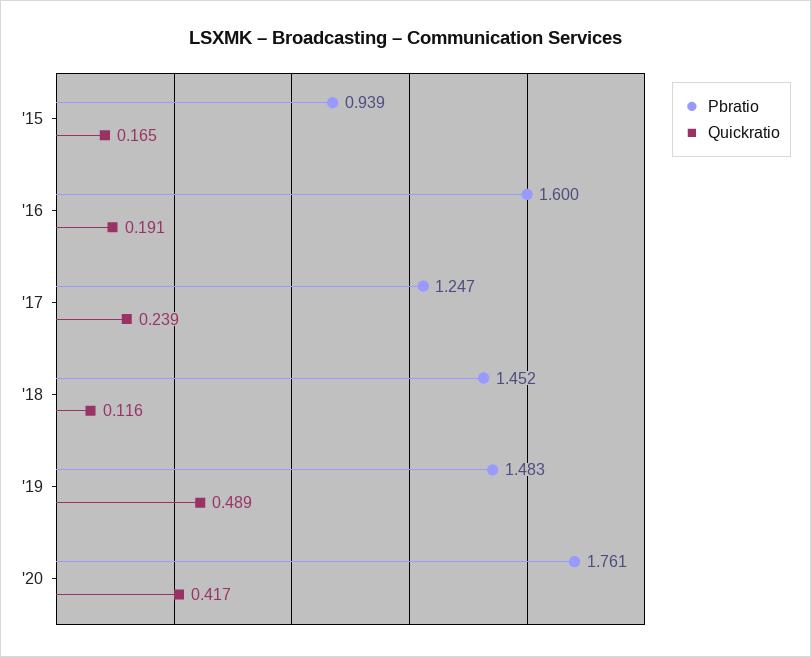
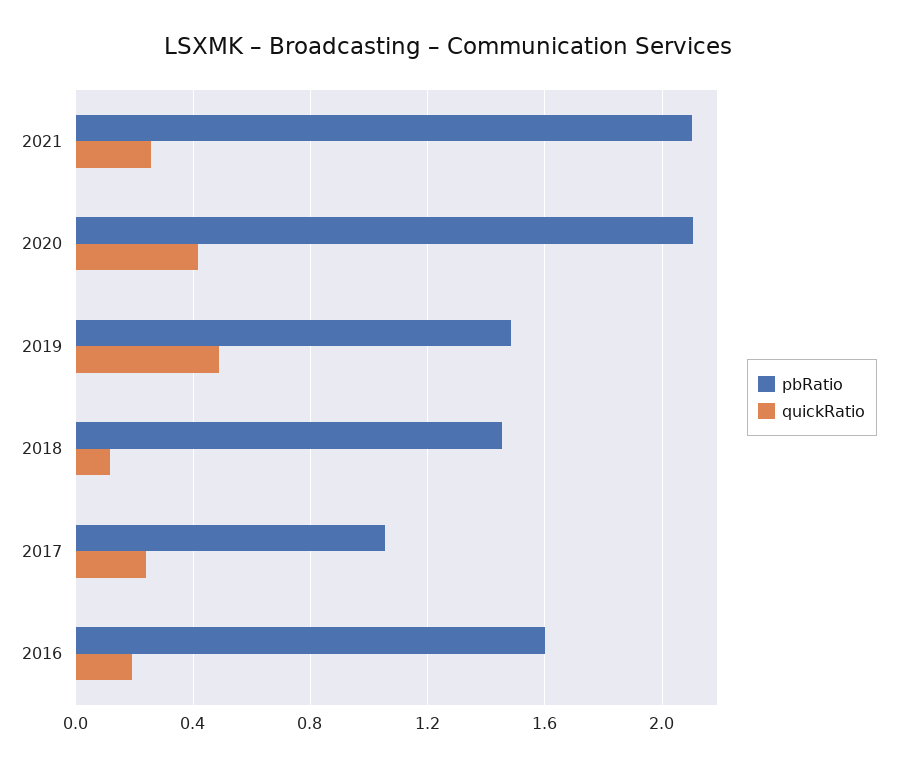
Pbratio, '15: 0.939 -> none
Quickratio, '15: 0.165 -> none
Pbratio, '17: 1.247 -> 1.05
Pbratio, '20: 1.761 -> 2.1
Pbratio, 2021: none -> 2.1
Quickratio, 2021: none -> 0.25

